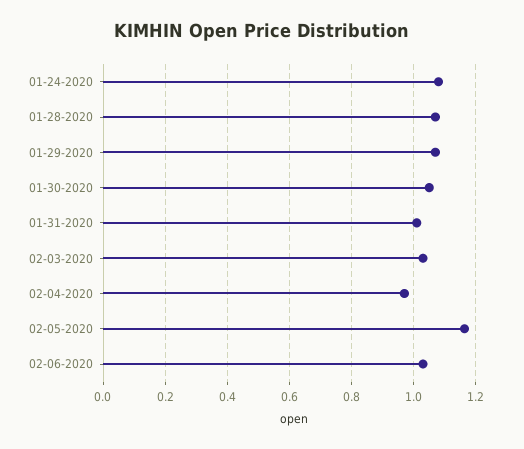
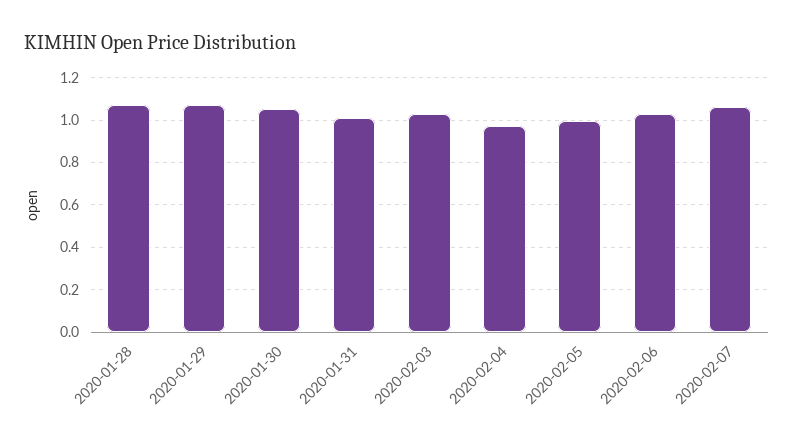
01-24-2020: 1.08 -> none
02-05-2020: 1.16 -> 1
2020-02-07: none -> 1.05

